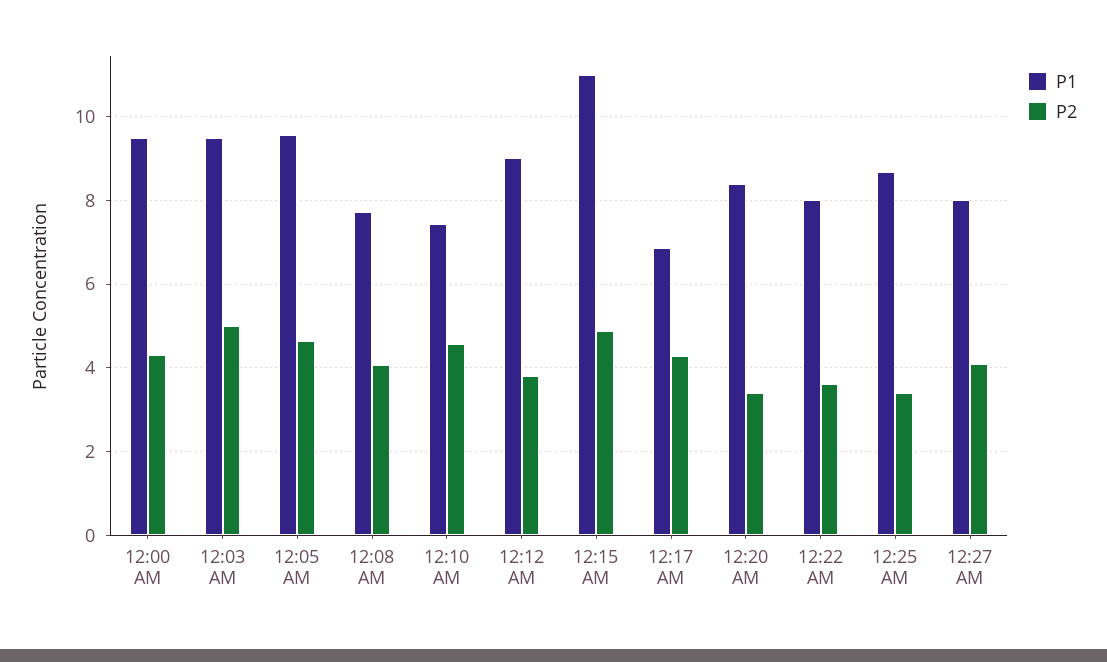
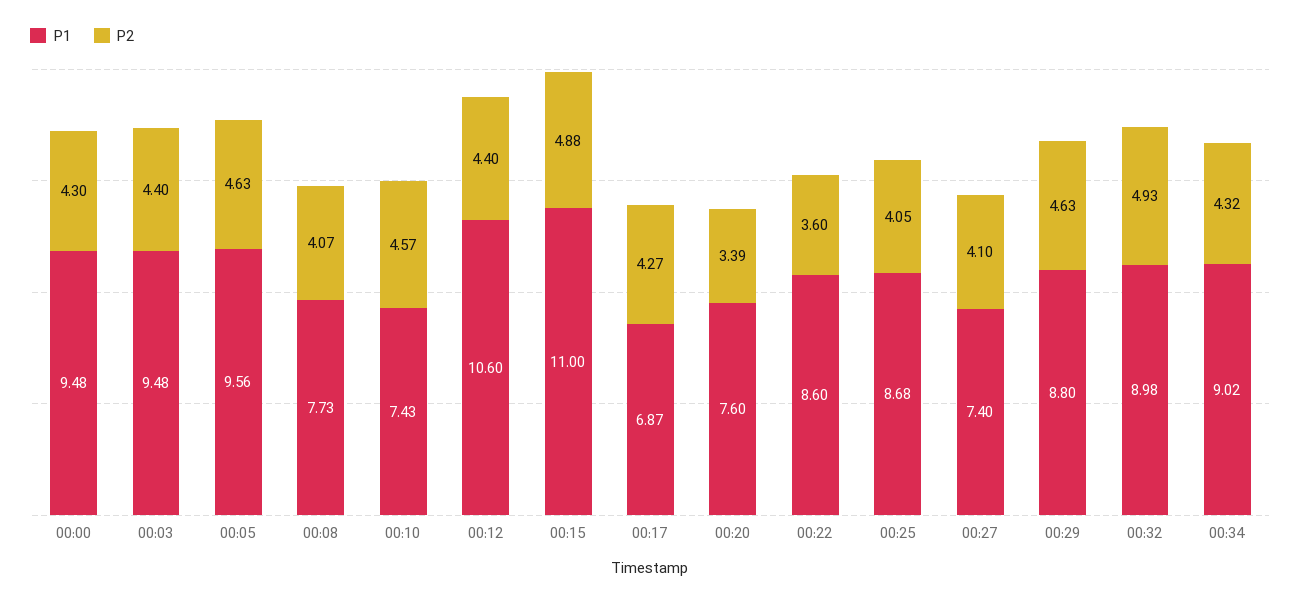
P2, 12:03 AM: 5 -> 4.4
P1, 12:12 AM: 9 -> 10.6
P2, 12:12 AM: 3.8 -> 4.4
P1, 12:20 AM: 8.4 -> 7.6
P1, 12:22 AM: 8 -> 8.6
P2, 12:25 AM: 3.4 -> 4.05
P1, 12:27 AM: 8 -> 7.4
P1, 00:29: none -> 8.8
P2, 00:29: none -> 4.63
P1, 00:32: none -> 8.98
P2, 00:32: none -> 4.93
P1, 00:34: none -> 9.02
P2, 00:34: none -> 4.32

